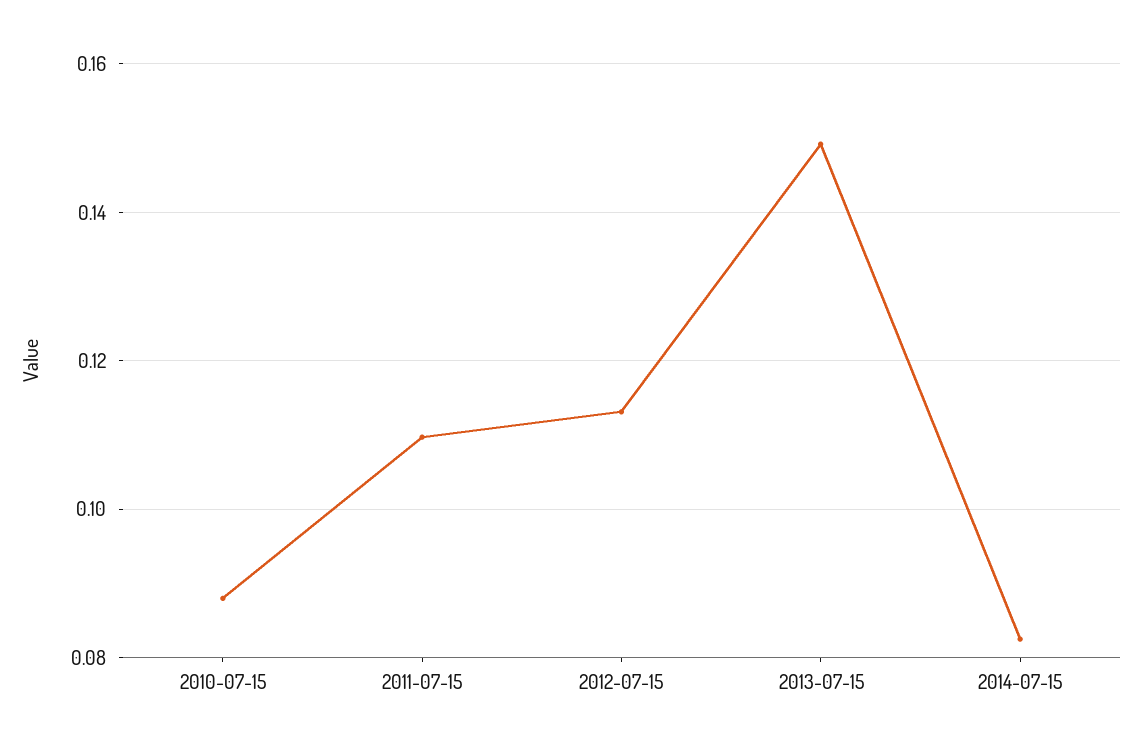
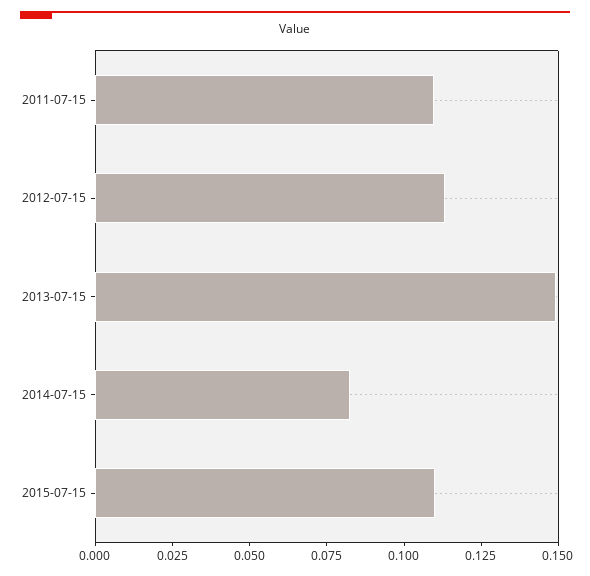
2010-07-15: 0.088 -> none
2015-07-15: none -> 0.11

